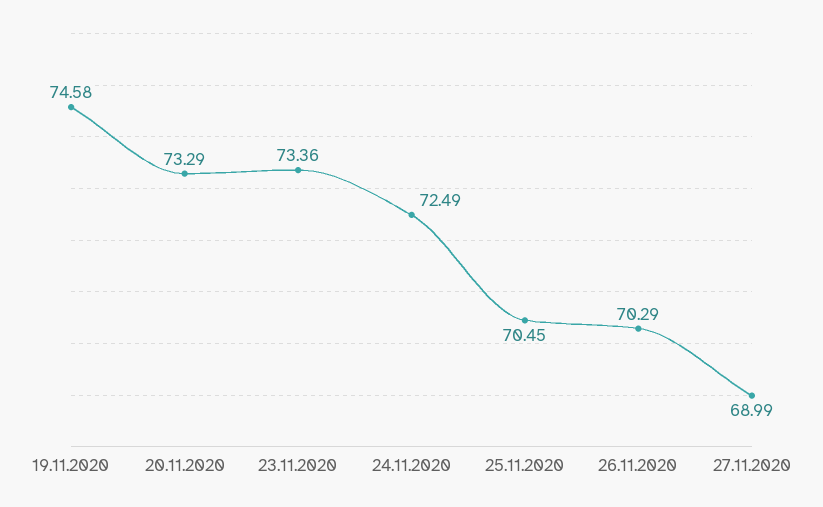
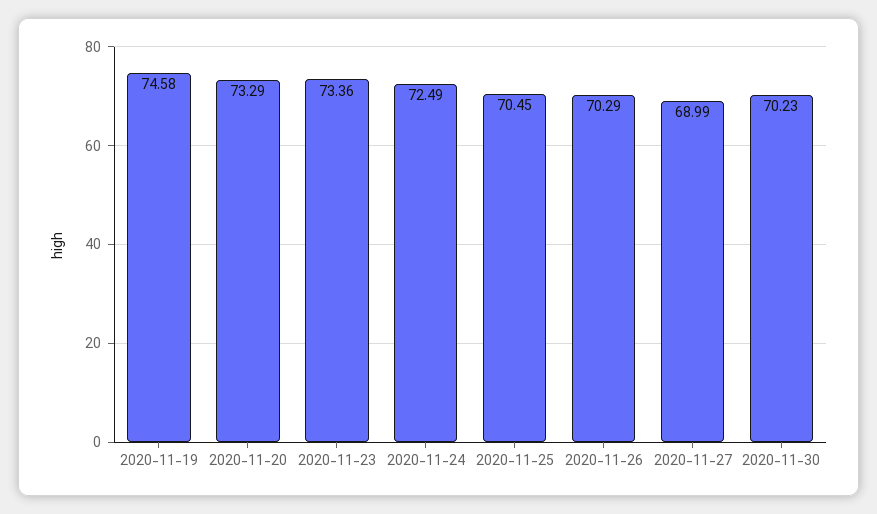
2020-11-30: none -> 70.23

